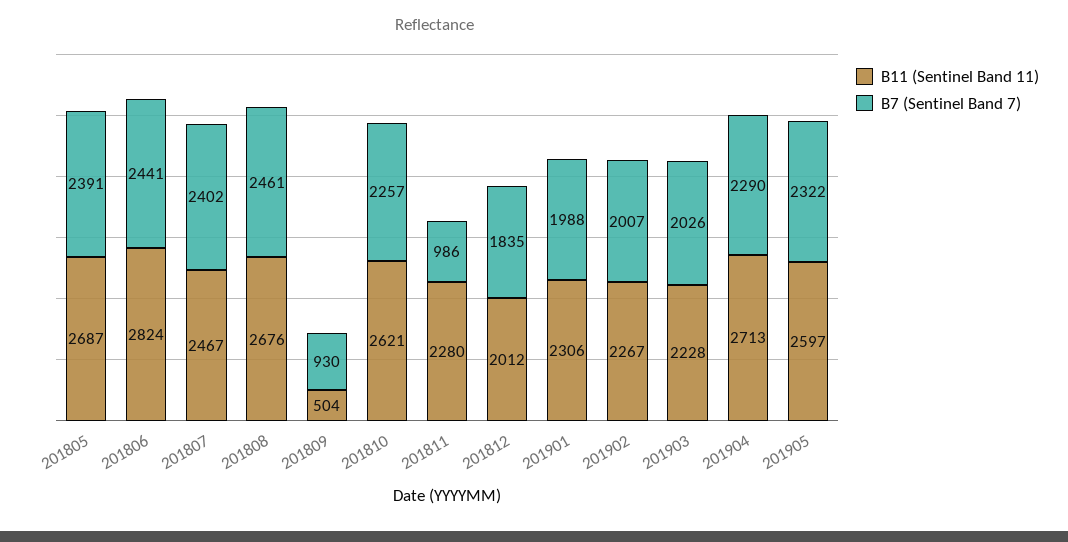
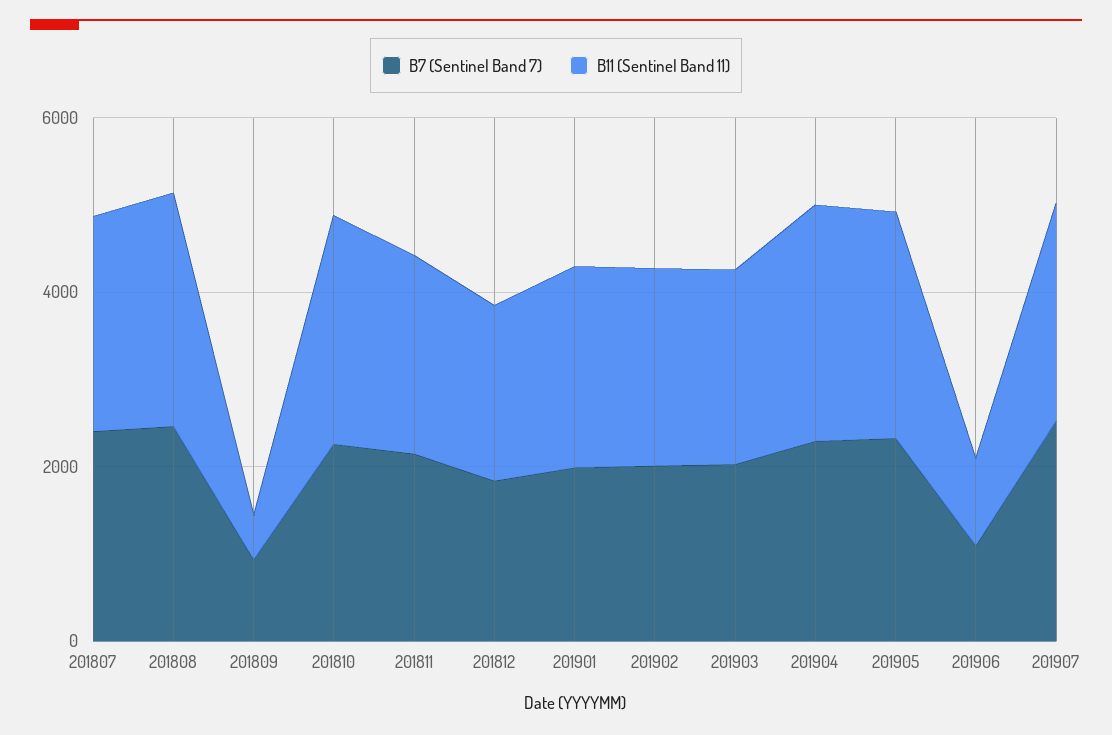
B11 (Sentinel Band 11), 201805: 2687 -> none
B7 (Sentinel Band 7), 201805: 2391 -> none
B11 (Sentinel Band 11), 201806: 2824 -> none
B7 (Sentinel Band 7), 201806: 2441 -> none
B7 (Sentinel Band 7), 201811: 986 -> 2000
B7 (Sentinel Band 7), 201906: none -> 1000
B11 (Sentinel Band 11), 201906: none -> 1000
B7 (Sentinel Band 7), 201907: none -> 2500
B11 (Sentinel Band 11), 201907: none -> 2500

